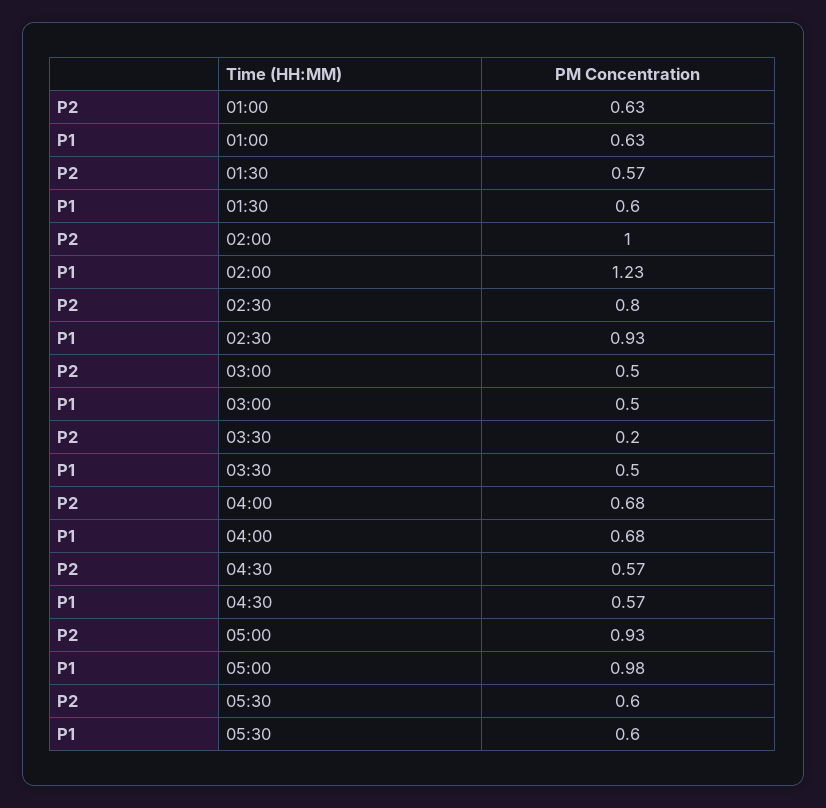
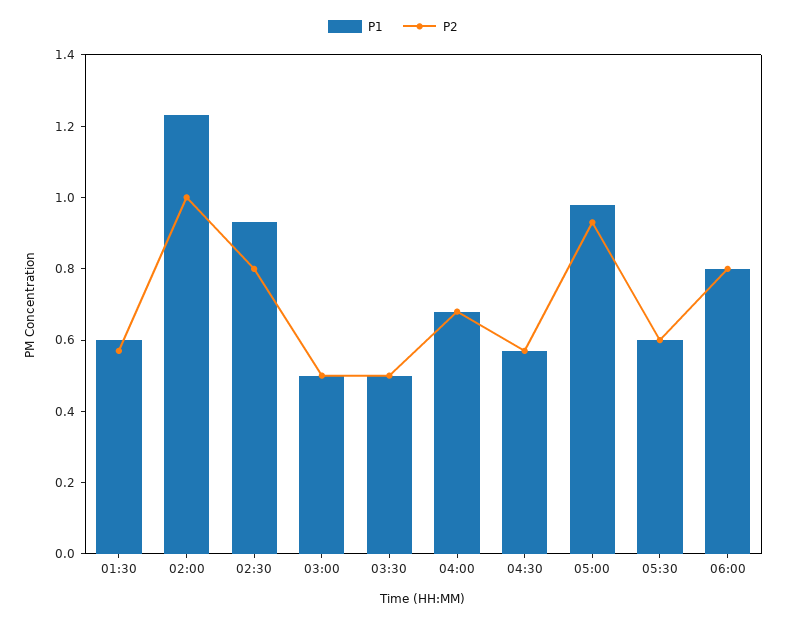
P2, 01:00: 0.63 -> none
P1, 01:00: 0.63 -> none
P2, 03:30: 0.2 -> 0.5
P1, 06:00: none -> 0.8
P2, 06:00: none -> 0.8

